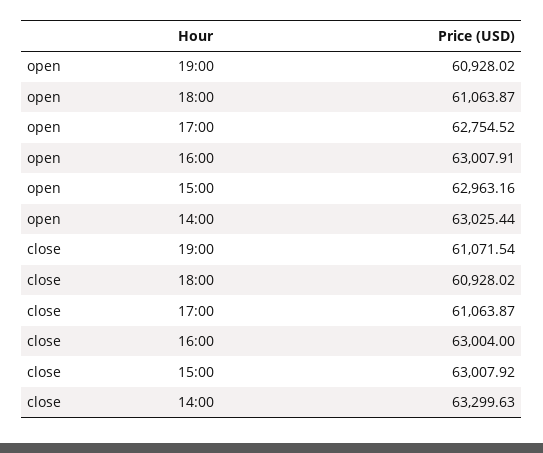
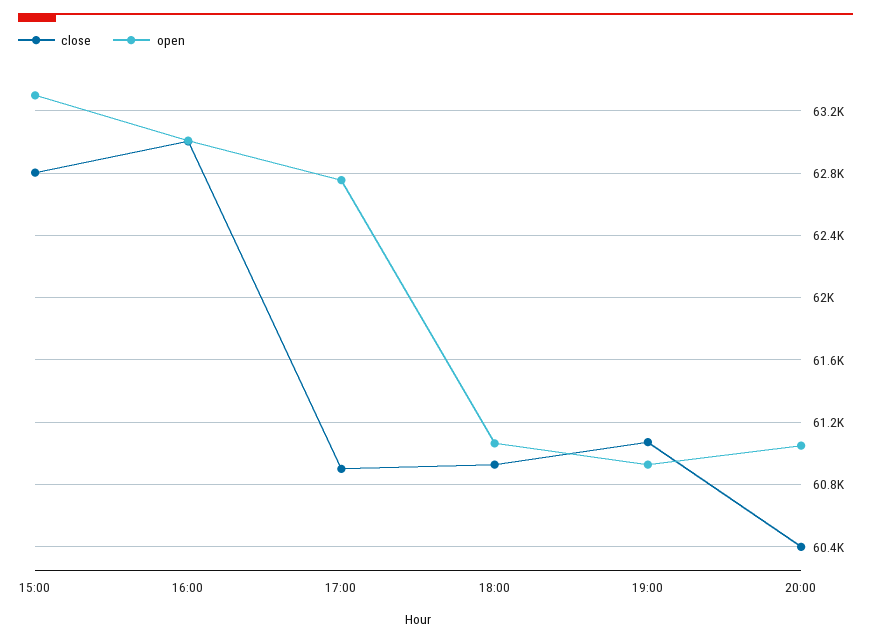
open, 15:00: 62963.16 -> 63300
open, 14:00: 63025.44 -> none
close, 17:00: 61063.87 -> 60900
close, 15:00: 63007.92 -> 62800
close, 14:00: 63299.63 -> none
close, 20:00: none -> 60400
open, 20:00: none -> 61050

